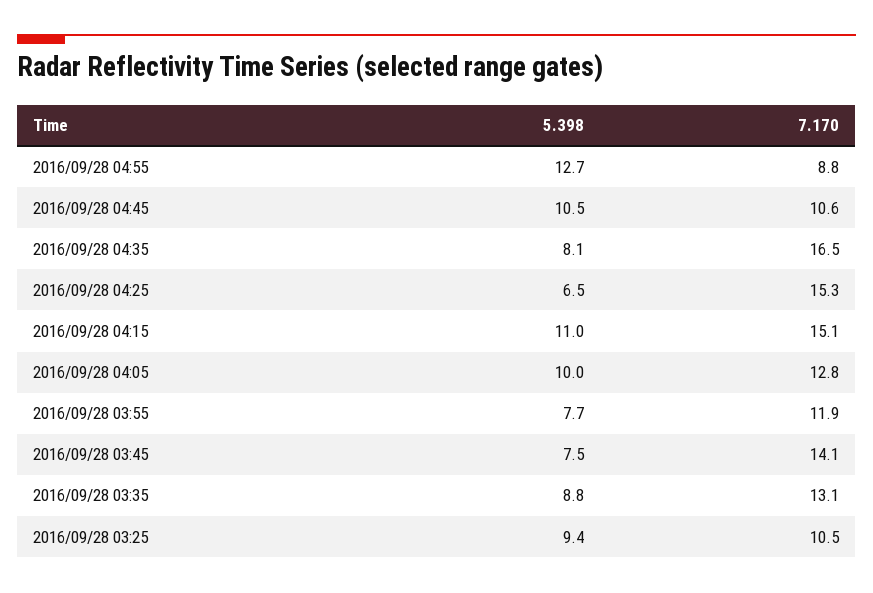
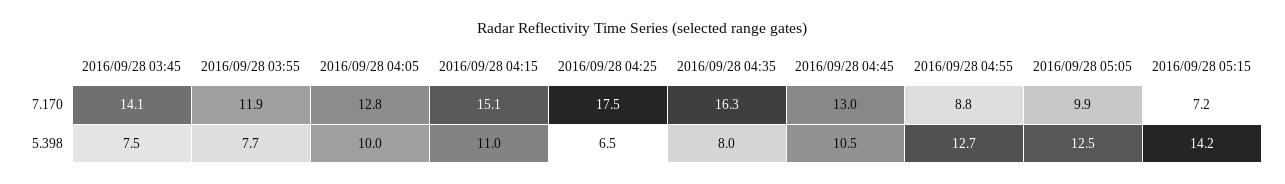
7.170, 2016/09/28 04:45: 10.6 -> 13
5.398, 2016/09/28 04:35: 8.1 -> 8
7.170, 2016/09/28 04:35: 16.5 -> 16.3
7.170, 2016/09/28 04:25: 15.3 -> 17.5
5.398, 2016/09/28 03:35: 8.8 -> none
7.170, 2016/09/28 03:35: 13.1 -> none
5.398, 2016/09/28 03:25: 9.4 -> none
7.170, 2016/09/28 03:25: 10.5 -> none
7.170, 2016/09/28 05:05: none -> 9.9
7.170, 2016/09/28 05:15: none -> 7.2
5.398, 2016/09/28 05:05: none -> 12.5
5.398, 2016/09/28 05:15: none -> 14.2

